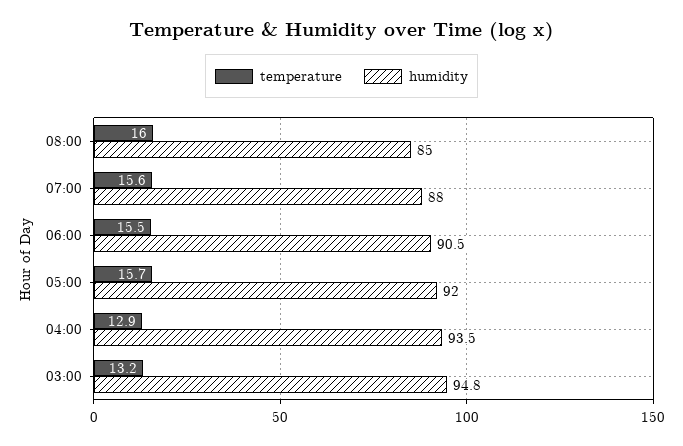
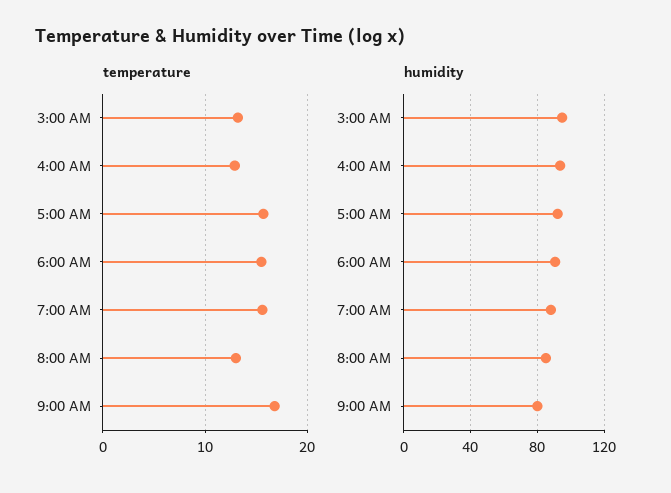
temperature, 08:00: 16 -> 13
temperature, 9:00 AM: none -> 17
humidity, 9:00 AM: none -> 80

